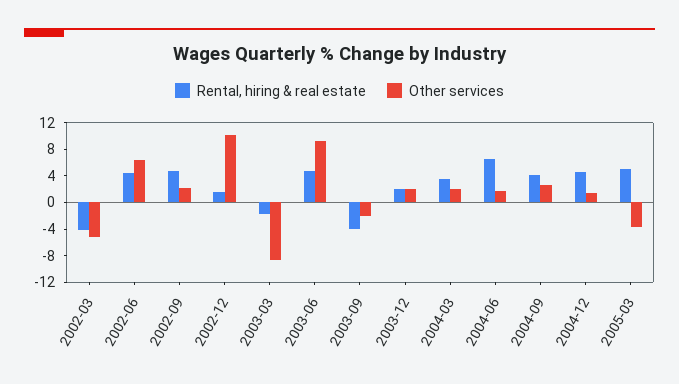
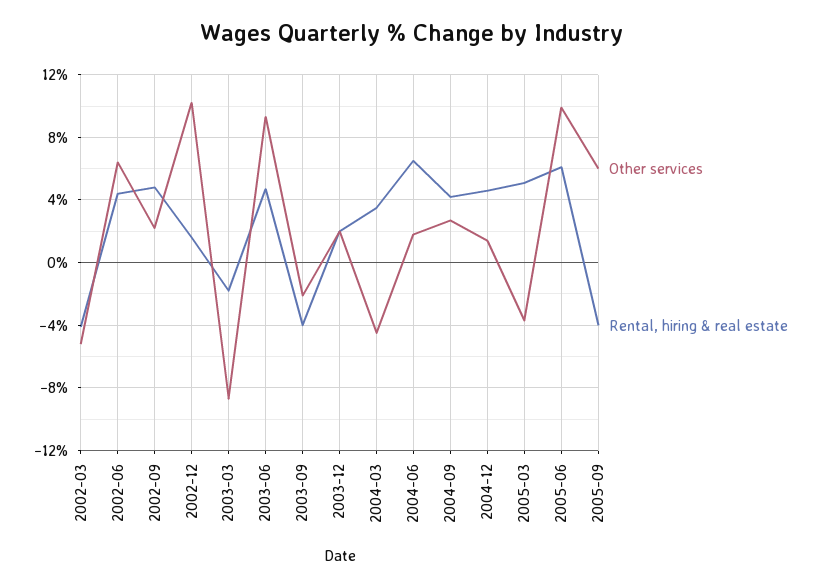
Other services, 2004-03: 2 -> -4.5
Other services, 2005-06: none -> 10
Rental, hiring & real estate, 2005-06: none -> 6
Other services, 2005-09: none -> 6
Rental, hiring & real estate, 2005-09: none -> -4

